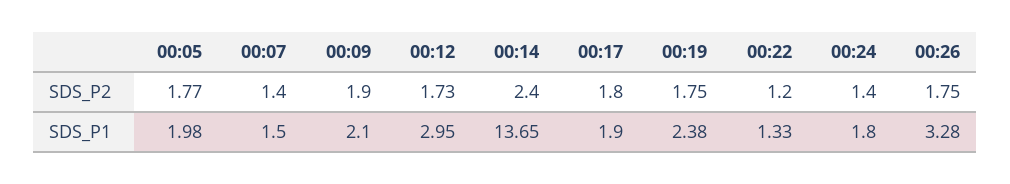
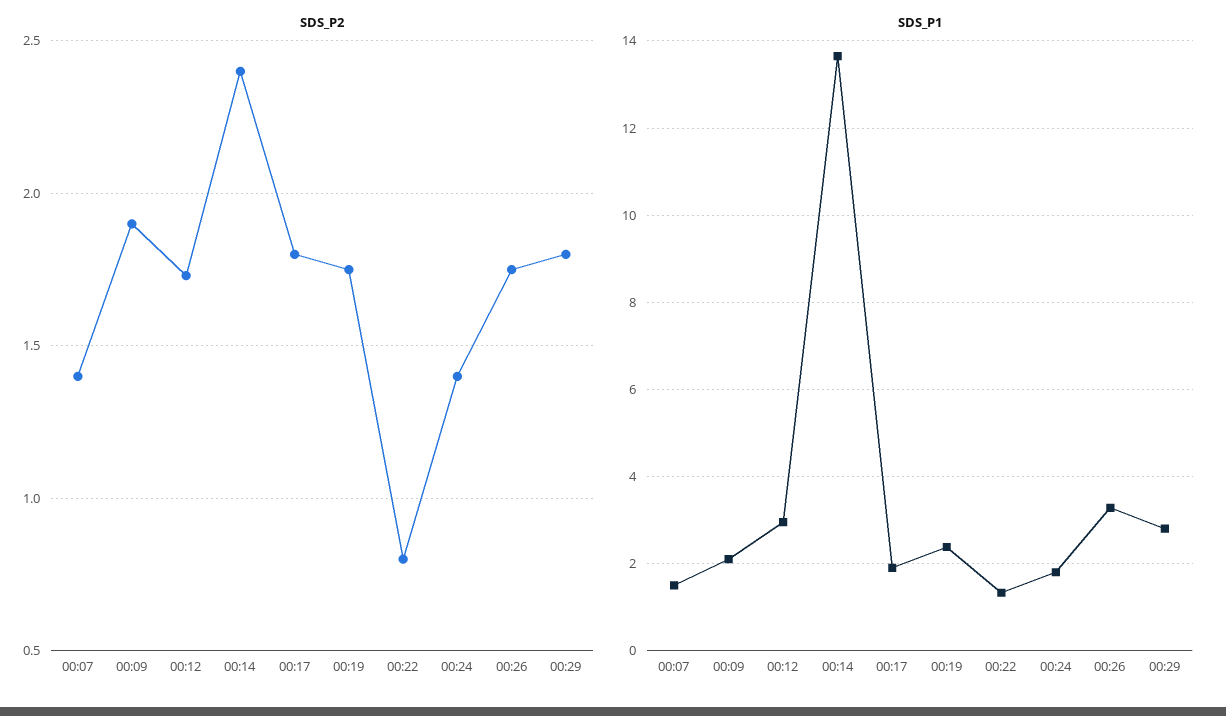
SDS_P2, 00:05: 1.77 -> none
SDS_P2, 00:22: 1.2 -> 0.8
SDS_P1, 00:05: 1.98 -> none
SDS_P2, 00:29: none -> 1.8
SDS_P1, 00:29: none -> 2.8

